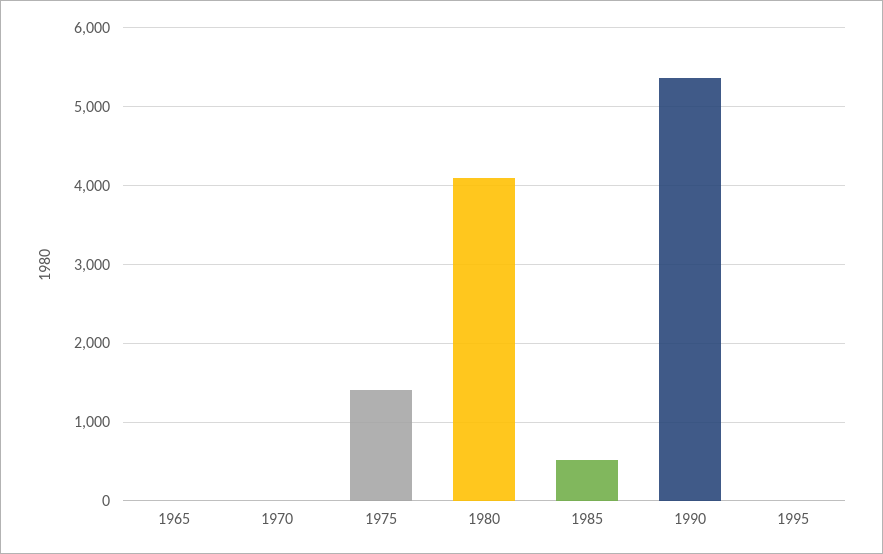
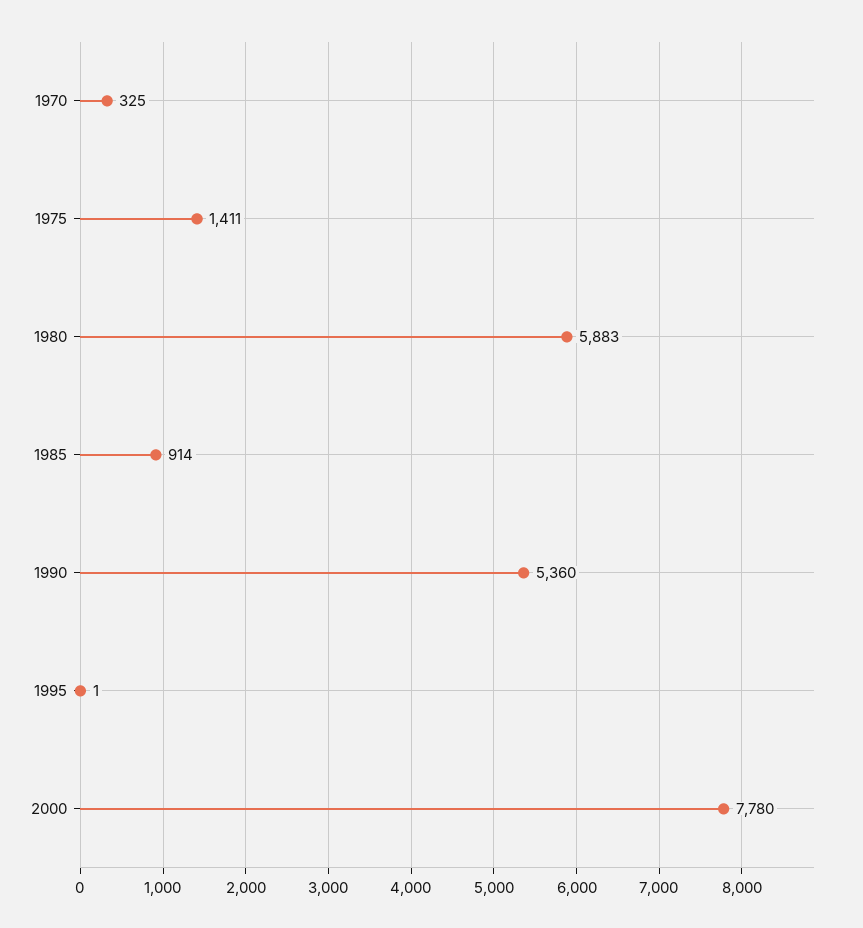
1965: 0 -> none
1970: 0 -> 325
1980: 4100 -> 5883
1985: 500 -> 914
2000: none -> 7780

